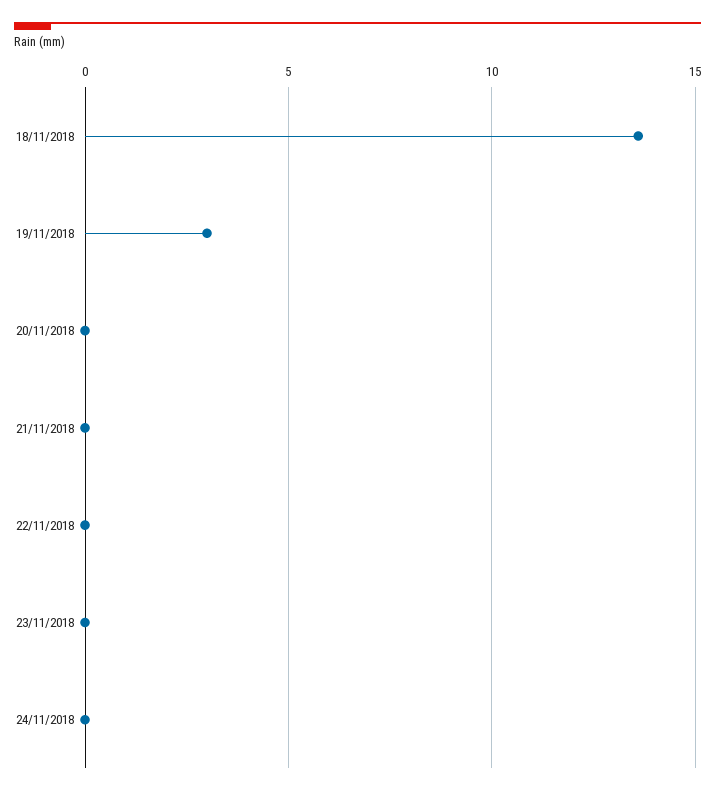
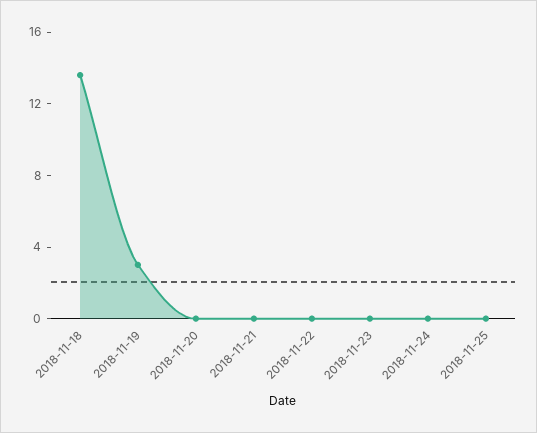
2018-11-25: none -> 0

